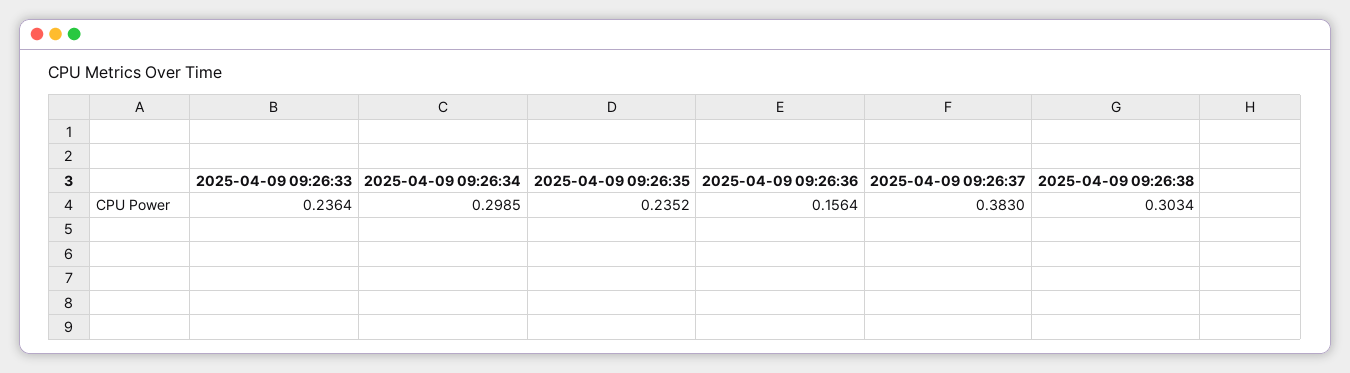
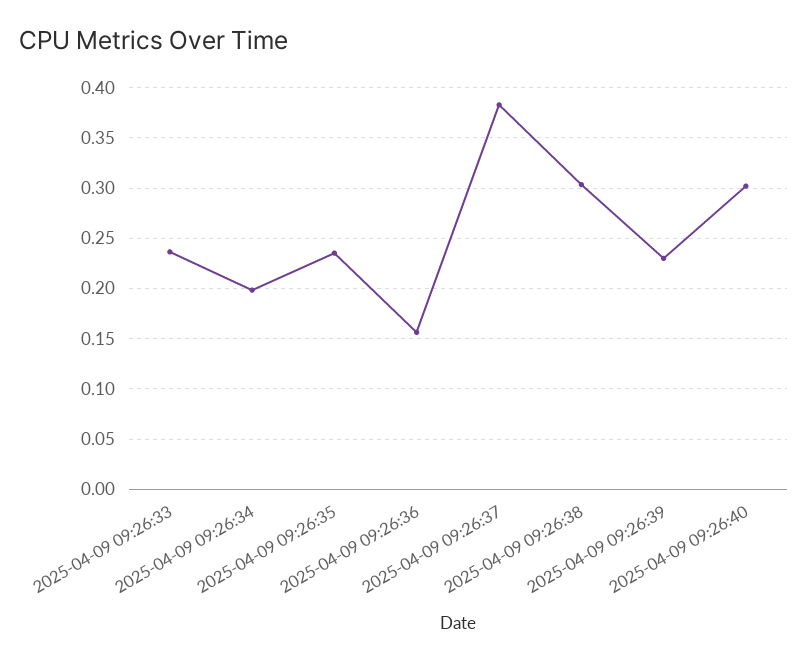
2025-04-09 09:26:34: 0.2985 -> 0.2
2025-04-09 09:26:39: none -> 0.23
2025-04-09 09:26:40: none -> 0.3

